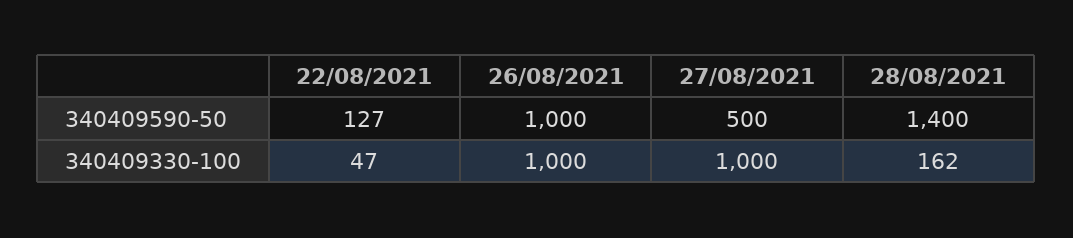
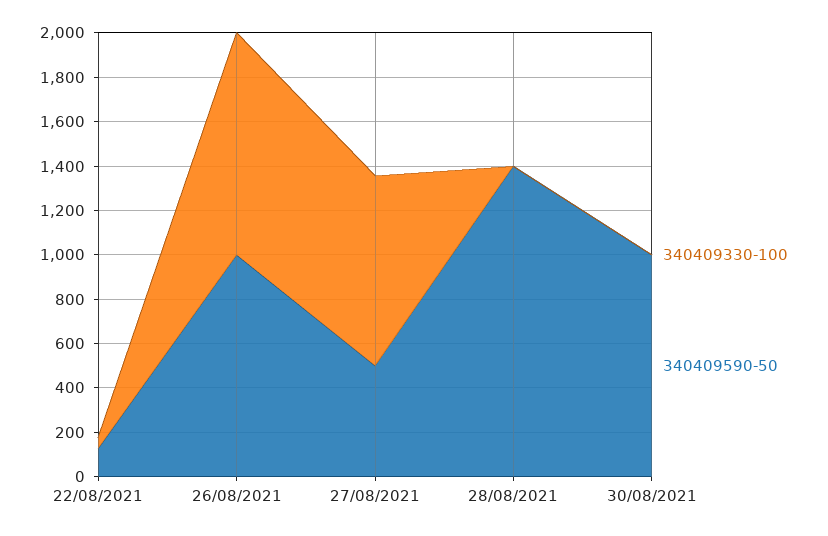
340409330-100, 27/08/2021: 1000 -> 850
340409330-100, 28/08/2021: 162 -> 0
340409330-100, 30/08/2021: none -> 0
340409590-50, 30/08/2021: none -> 1000

